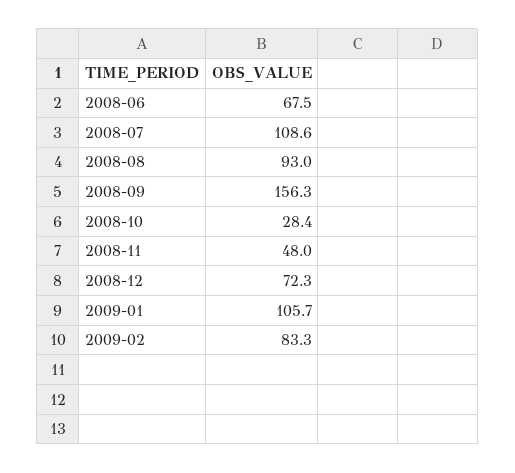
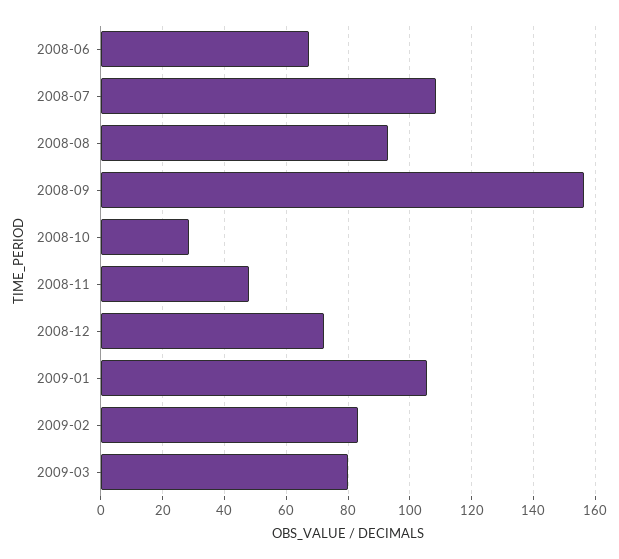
2009-03: none -> 80

